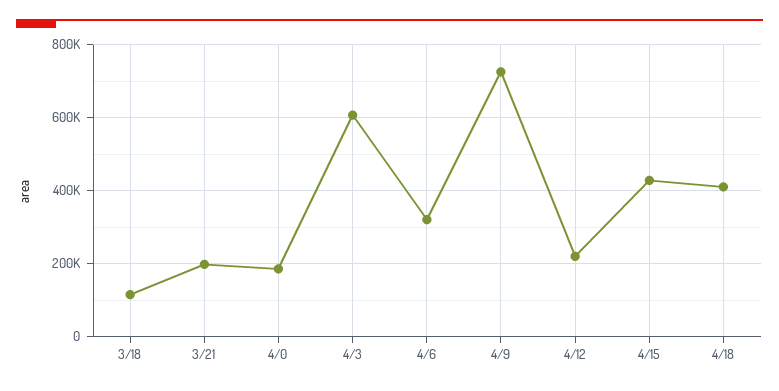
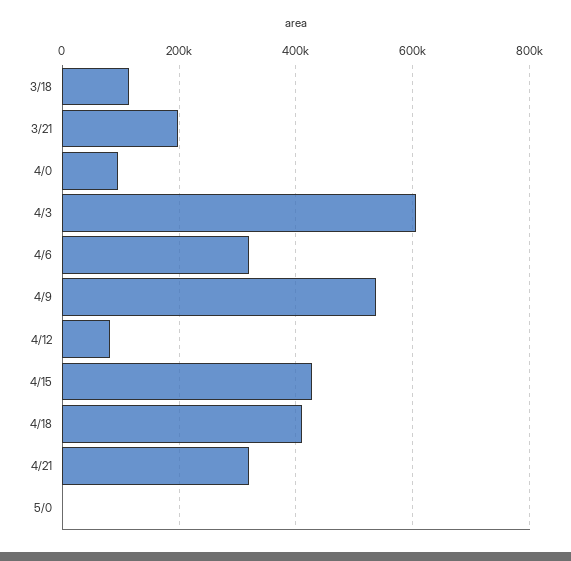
4/0: 180000 -> 100000
4/9: 720000 -> 540000
4/12: 220000 -> 80000
4/21: none -> 320000
5/0: none -> 0

